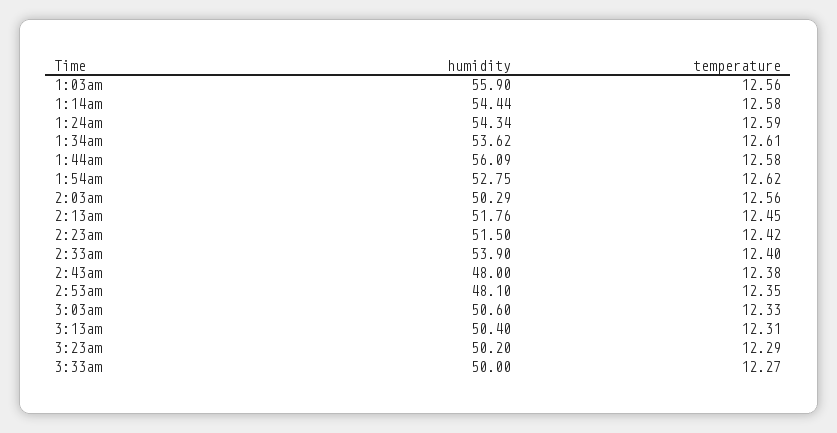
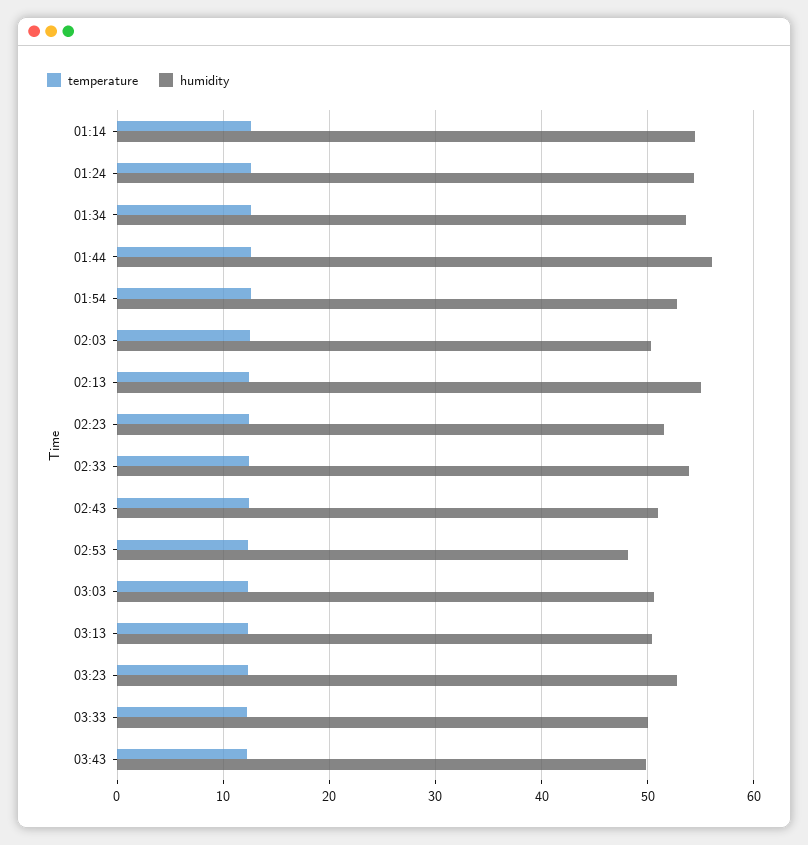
humidity, 1:03am: 55.9 -> none
temperature, 1:03am: 12.56 -> none
humidity, 2:13am: 51.76 -> 55
humidity, 2:43am: 48 -> 51
humidity, 3:23am: 50.2 -> 53
temperature, 03:43: none -> 12
humidity, 03:43: none -> 50

